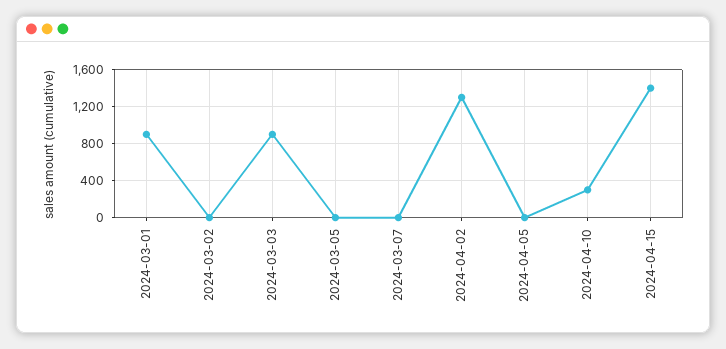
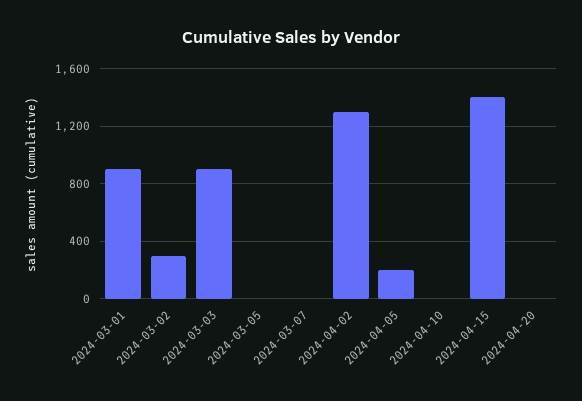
2024-03-02: 0 -> 300
2024-04-05: 0 -> 200
2024-04-10: 300 -> 0
2024-04-20: none -> 0

